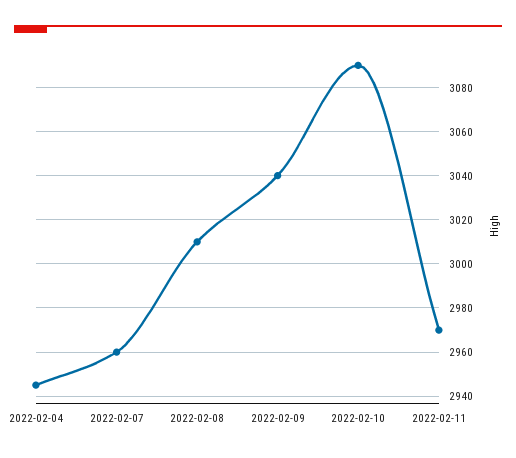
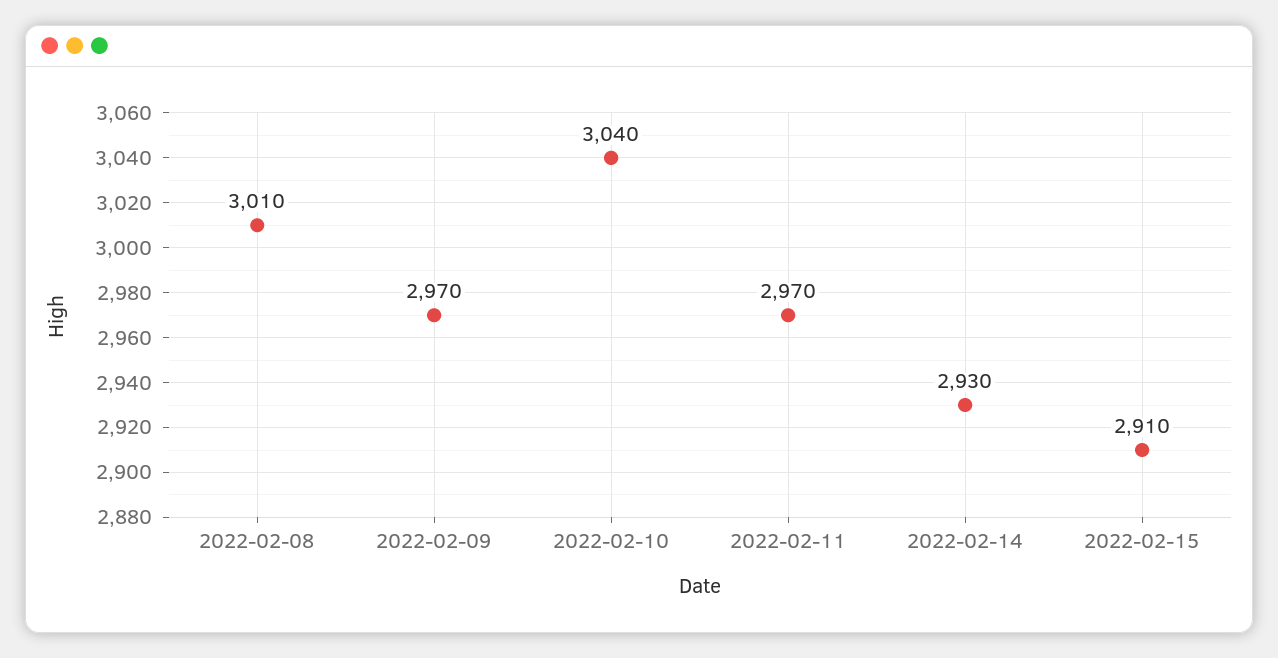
2022-02-04: 2945 -> none
2022-02-07: 2960 -> none
2022-02-09: 3040 -> 2970
2022-02-10: 3090 -> 3040
2022-02-14: none -> 2930
2022-02-15: none -> 2910

